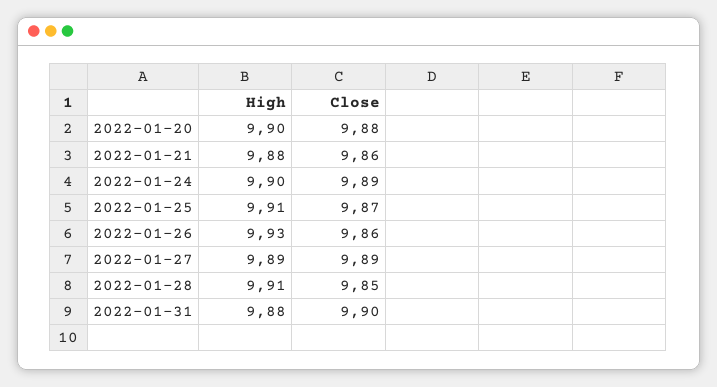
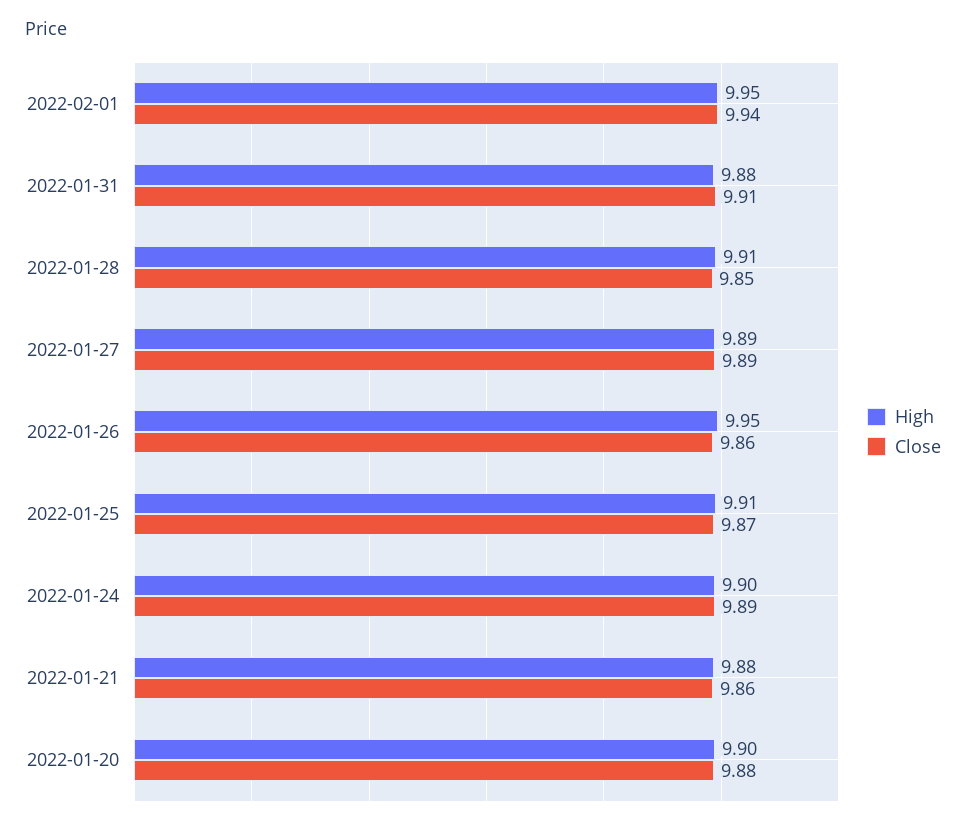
High, 2022-01-26: 9.93 -> 9.95
Close, 2022-01-31: 9.9 -> 9.91
High, 2022-02-01: none -> 9.95
Close, 2022-02-01: none -> 9.94

